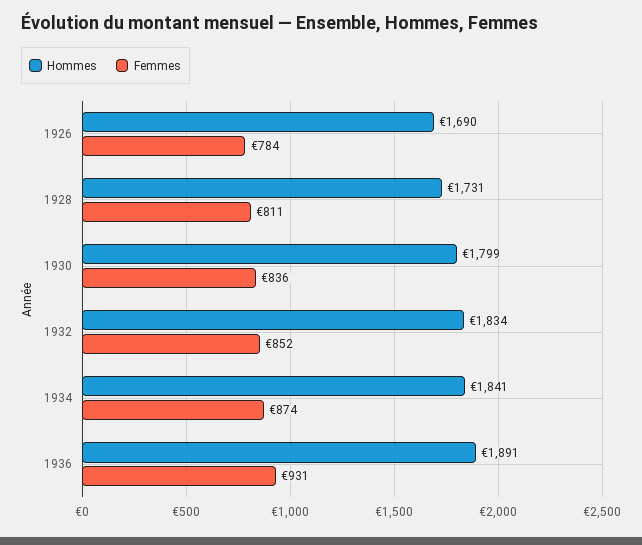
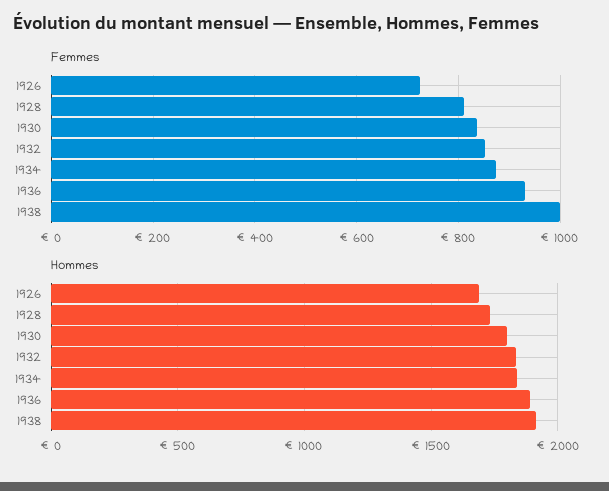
Femmes, 1926: 784 -> 720
Femmes, 1938: none -> 1000
Hommes, 1938: none -> 1900

